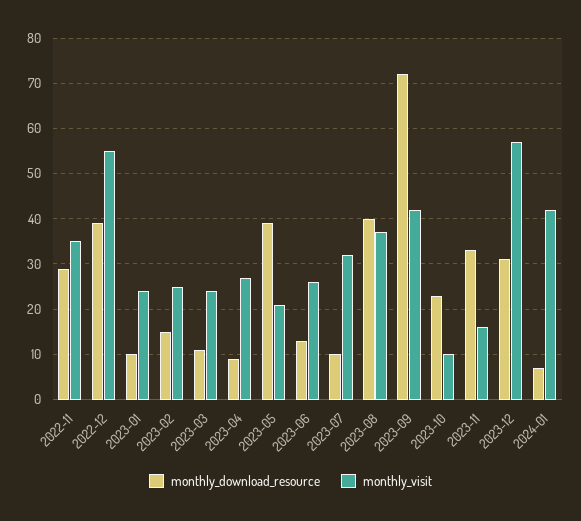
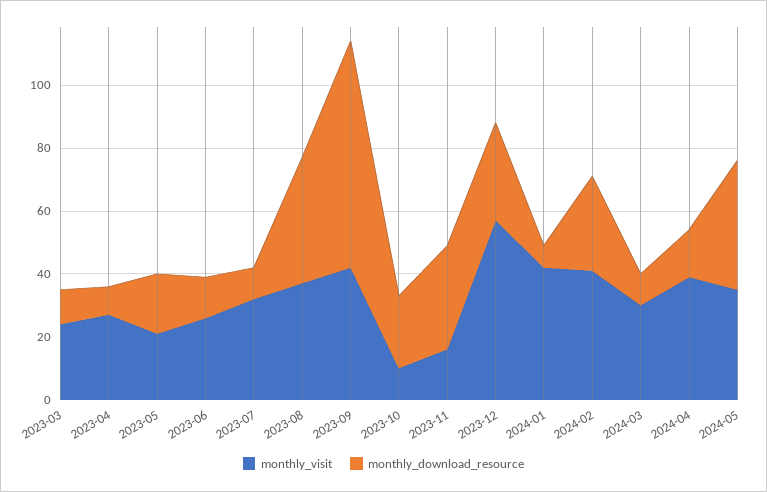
monthly_download_resource, 2022-11: 30 -> none
monthly_visit, 2022-11: 35 -> none
monthly_download_resource, 2022-12: 40 -> none
monthly_visit, 2022-12: 55 -> none
monthly_download_resource, 2023-01: 10 -> none
monthly_visit, 2023-01: 25 -> none
monthly_download_resource, 2023-02: 15 -> none
monthly_visit, 2023-02: 25 -> none
monthly_download_resource, 2023-05: 40 -> 20
monthly_visit, 2024-02: none -> 40
monthly_download_resource, 2024-02: none -> 30
monthly_visit, 2024-03: none -> 30
monthly_download_resource, 2024-03: none -> 10
monthly_visit, 2024-04: none -> 40
monthly_download_resource, 2024-04: none -> 15
monthly_visit, 2024-05: none -> 35
monthly_download_resource, 2024-05: none -> 40

